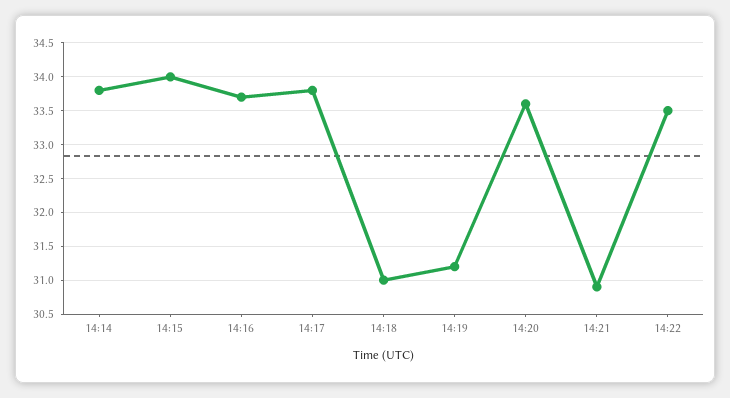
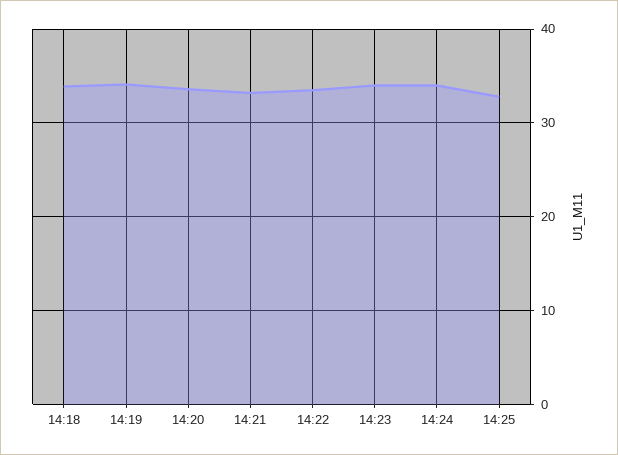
14:14: 33.8 -> none
14:15: 34 -> none
14:16: 33.7 -> none
14:17: 33.8 -> none
14:18: 31 -> 34
14:19: 31.2 -> 34
14:21: 30.9 -> 33
14:23: none -> 34
14:24: none -> 34
14:25: none -> 33

